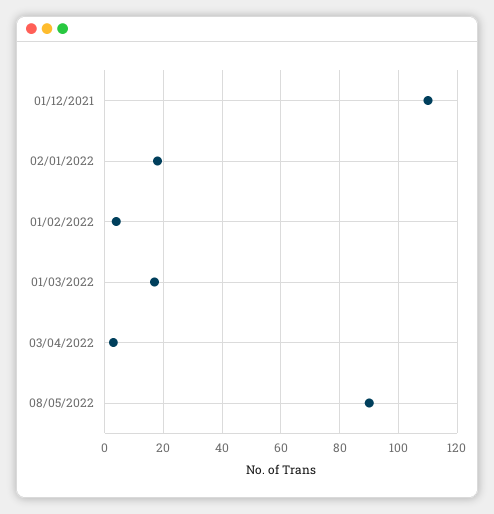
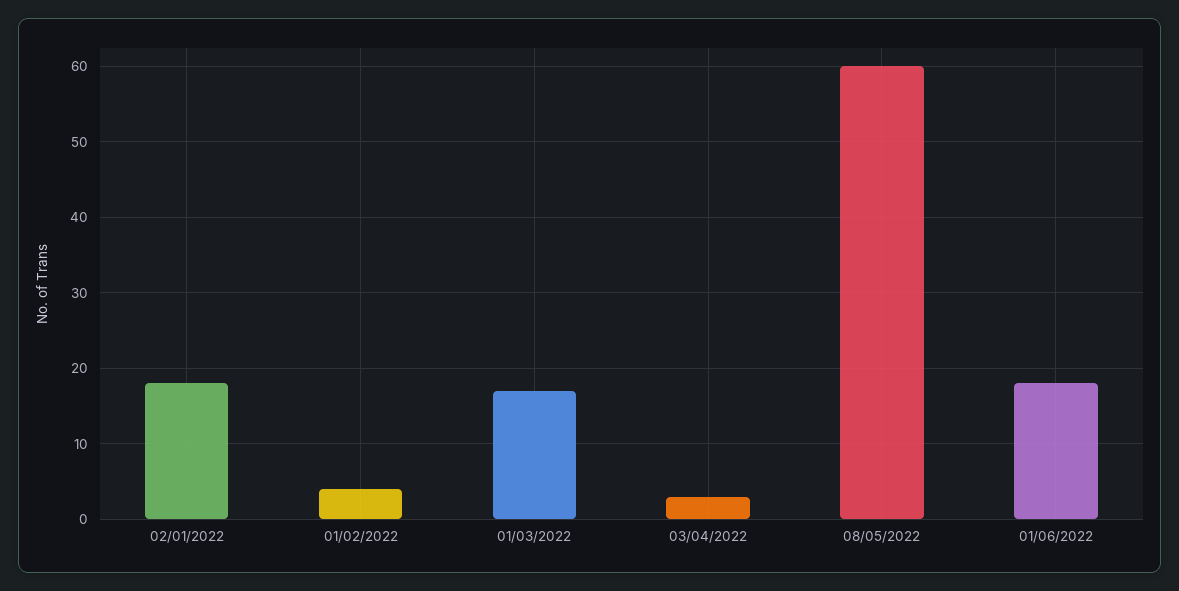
01/12/2021: 110 -> none
08/05/2022: 90 -> 60
01/06/2022: none -> 18

